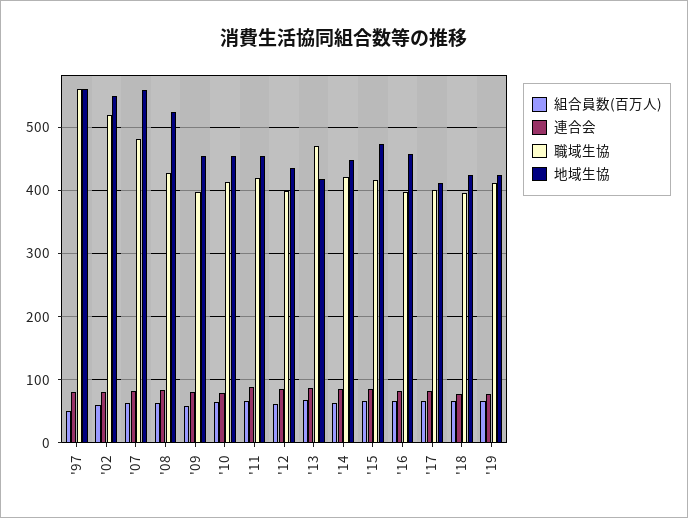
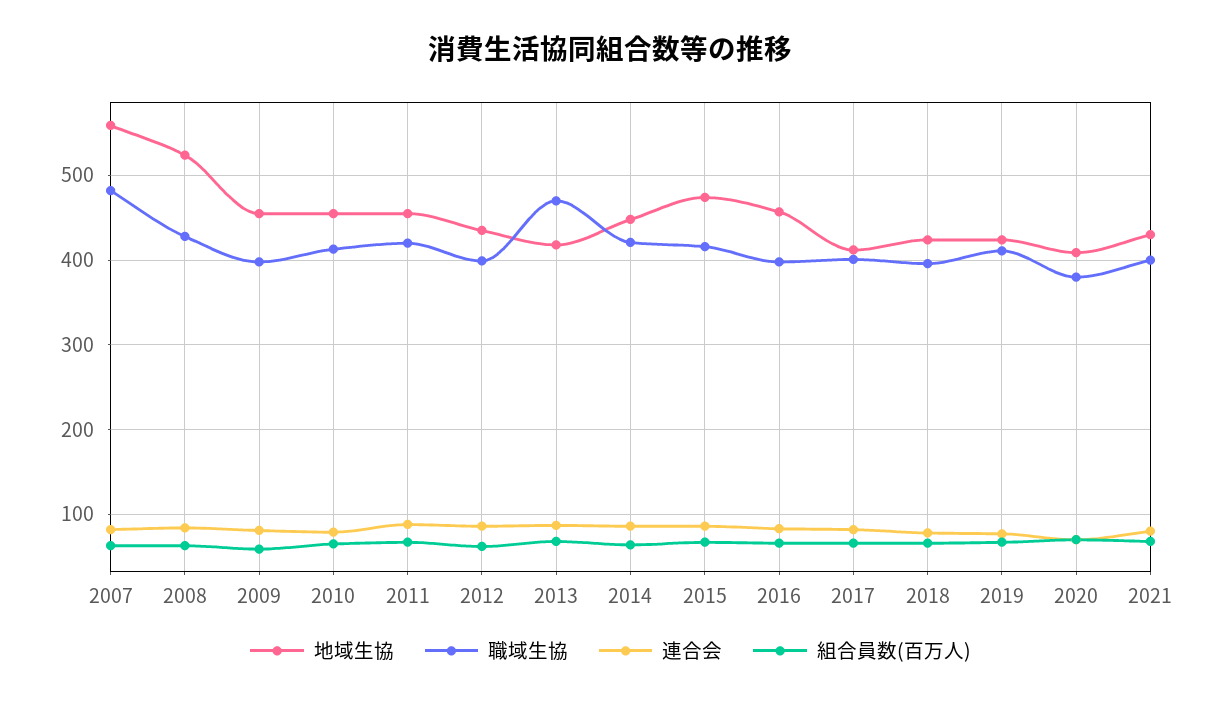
組合員数(百万人), '97: 50 -> none
連合会, '97: 80 -> none
職域生協, '97: 560 -> none
地域生協, '97: 560 -> none
組合員数(百万人), '02: 60 -> none
連合会, '02: 80 -> none
職域生協, '02: 520 -> none
地域生協, '02: 550 -> none
地域生協, 2020: none -> 410
職域生協, 2020: none -> 380
連合会, 2020: none -> 70
組合員数(百万人), 2020: none -> 70
地域生協, 2021: none -> 430
職域生協, 2021: none -> 400
連合会, 2021: none -> 80
組合員数(百万人), 2021: none -> 70

